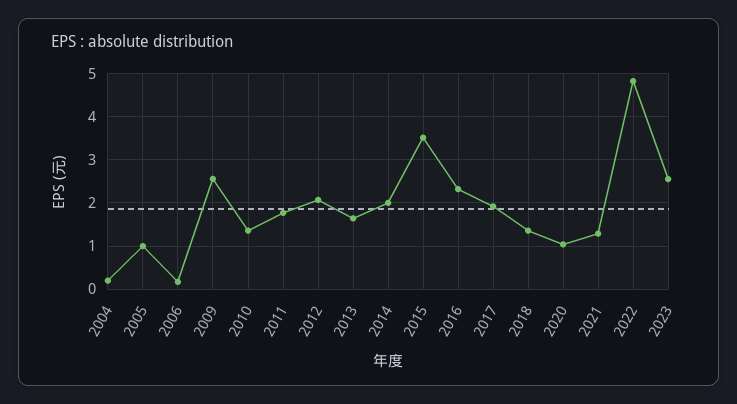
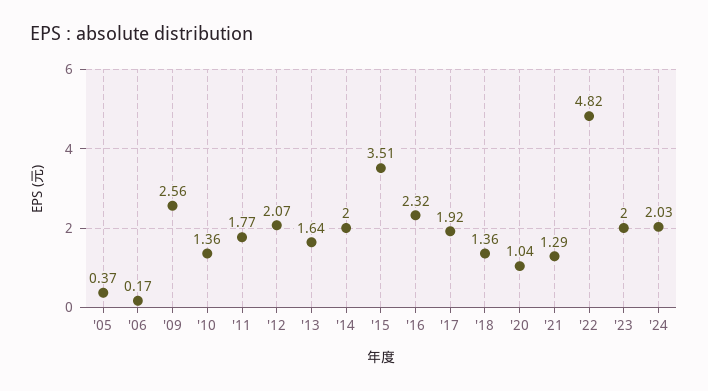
2004: 0.2 -> none
2005: 1 -> 0.37
2023: 2.6 -> 2
'24: none -> 2.03

